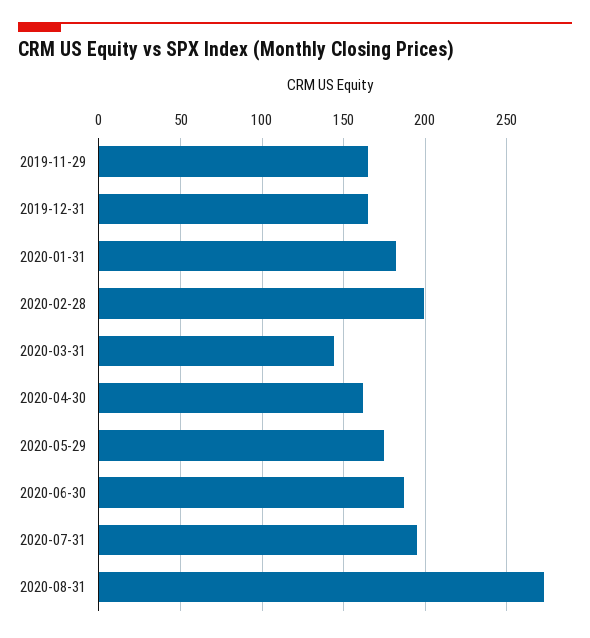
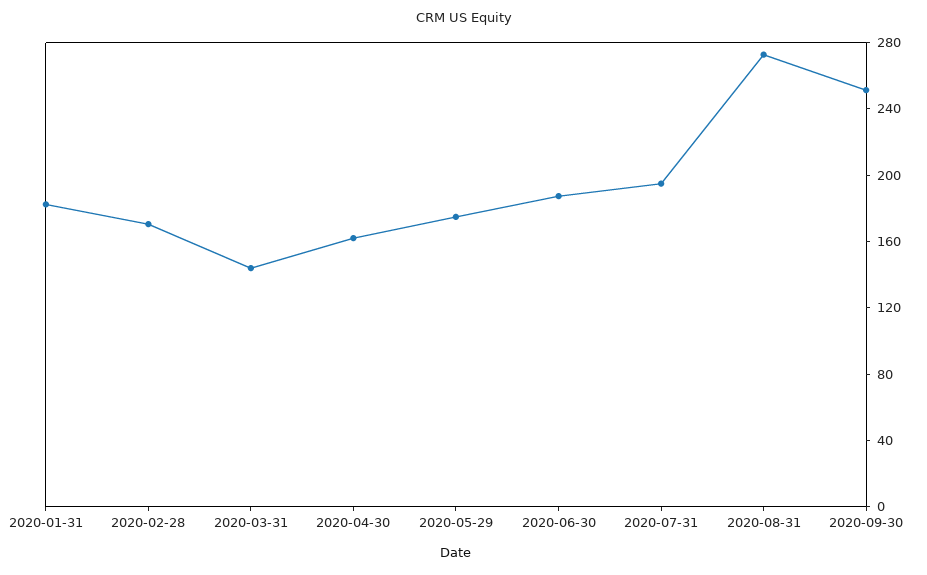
2019-11-29: 165 -> none
2019-12-31: 165 -> none
2020-02-28: 200 -> 170
2020-09-30: none -> 250

